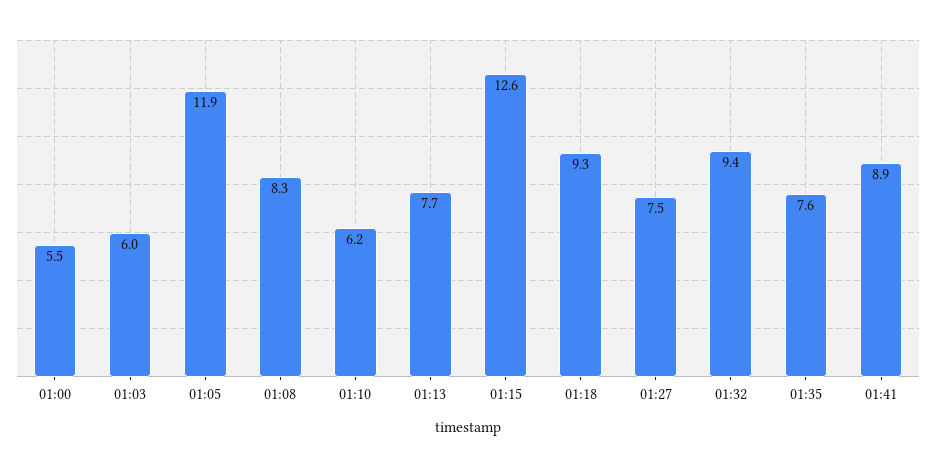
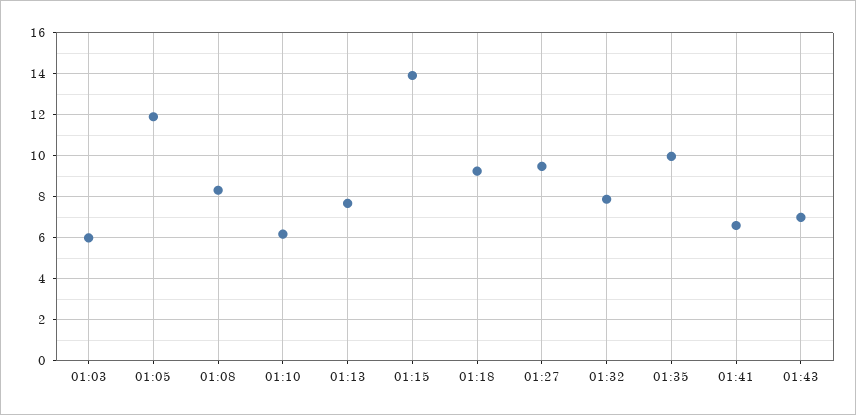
01:00: 5.5 -> none
01:15: 12.6 -> 14
01:27: 7.5 -> 9.5
01:32: 9.4 -> 8
01:35: 7.6 -> 10
01:41: 8.9 -> 6.5
01:43: none -> 7

